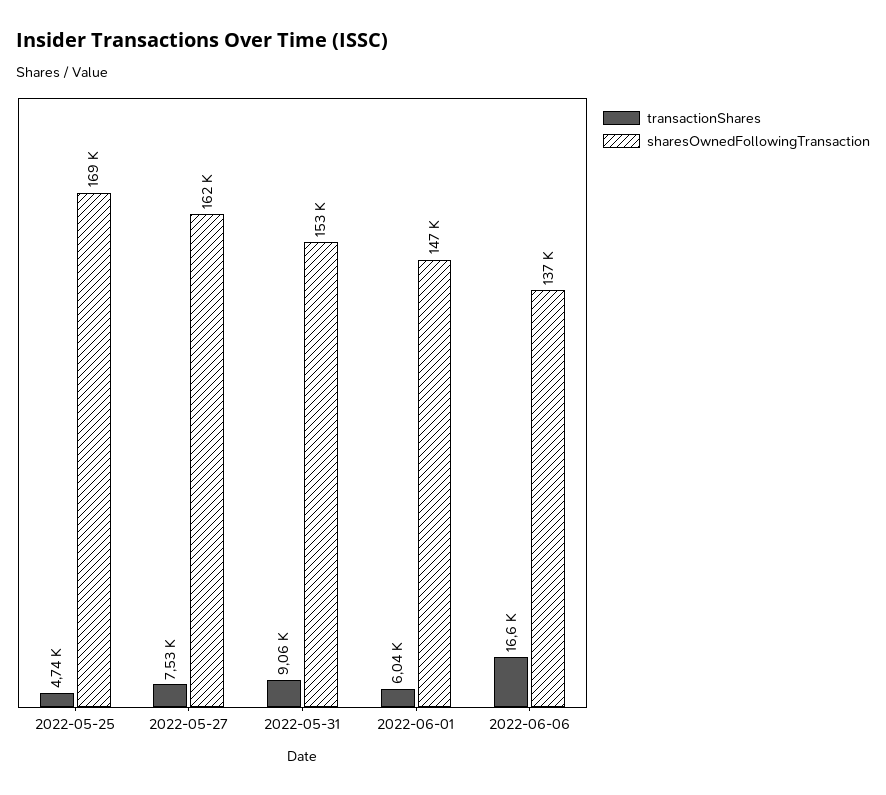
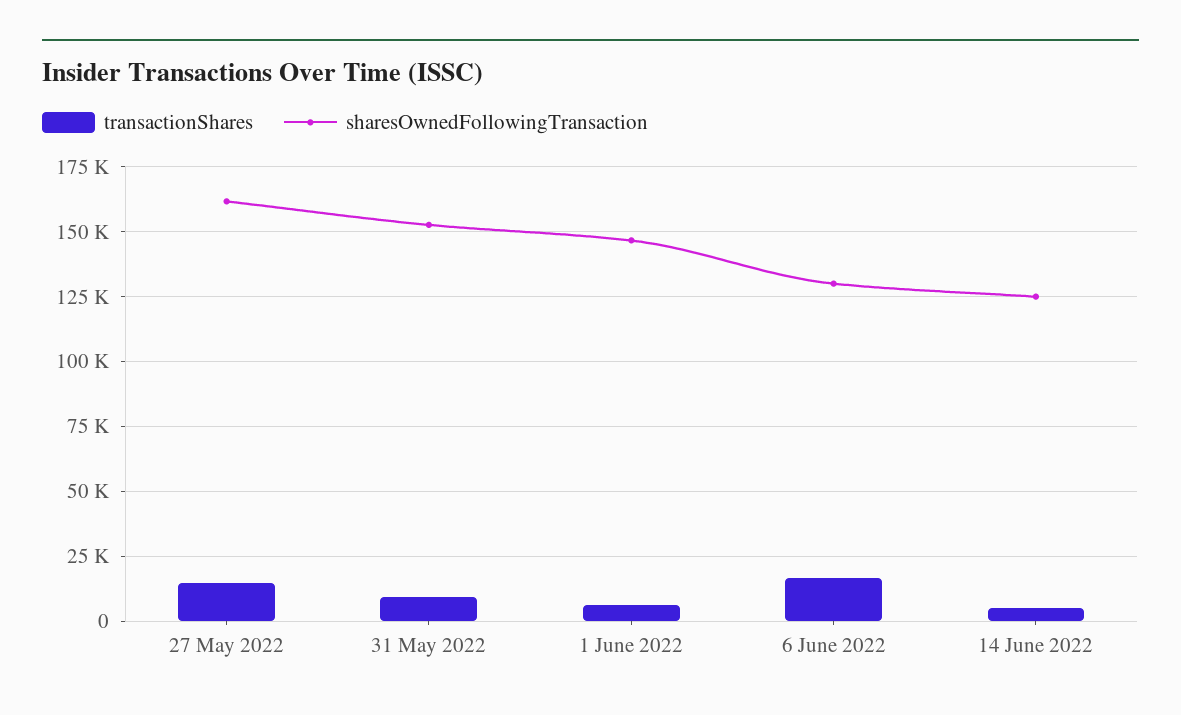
transactionShares, 2022-05-25: 4740 -> none
sharesOwnedFollowingTransaction, 2022-05-25: 169000 -> none
transactionShares, 2022-05-27: 7530 -> 15000
sharesOwnedFollowingTransaction, 2022-06-06: 137000 -> 130000
transactionShares, 14 June 2022: none -> 5000
sharesOwnedFollowingTransaction, 14 June 2022: none -> 125000

